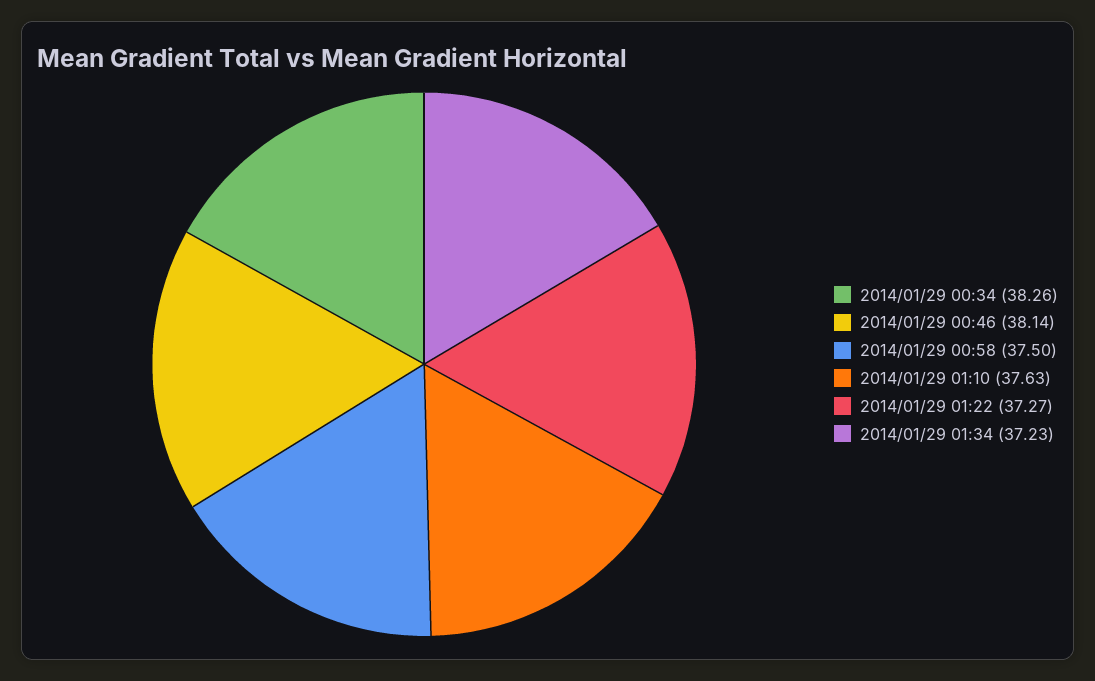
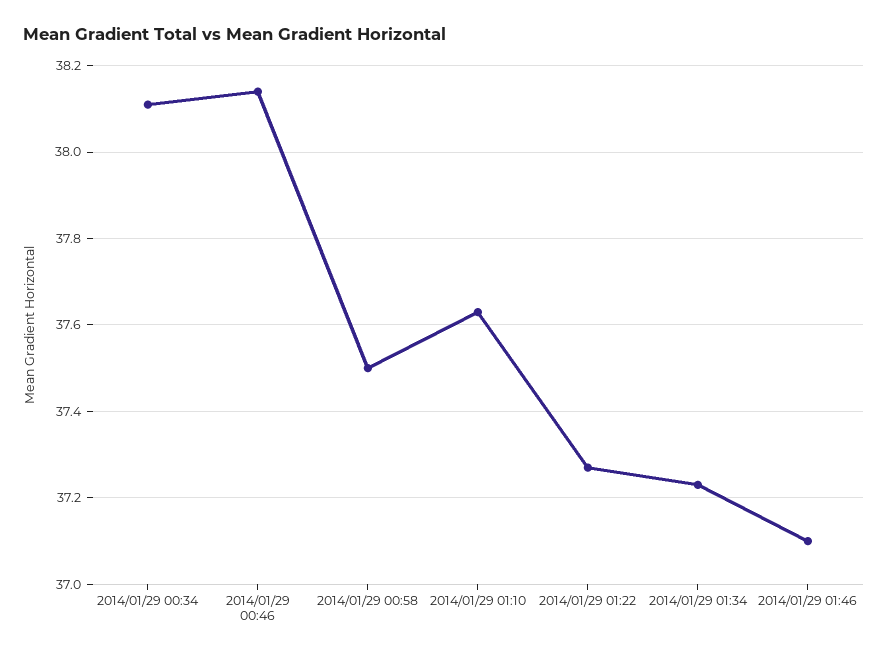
2014/01/29 00:34: 38.26 -> 38.1
2014/01/29 01:46: none -> 37.1

